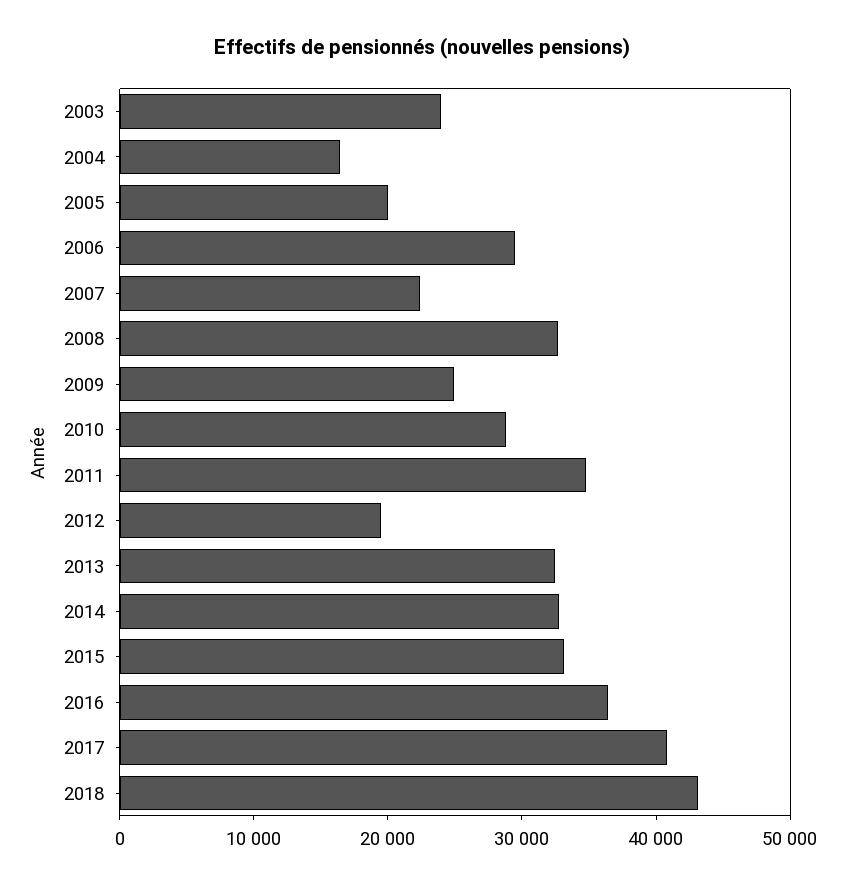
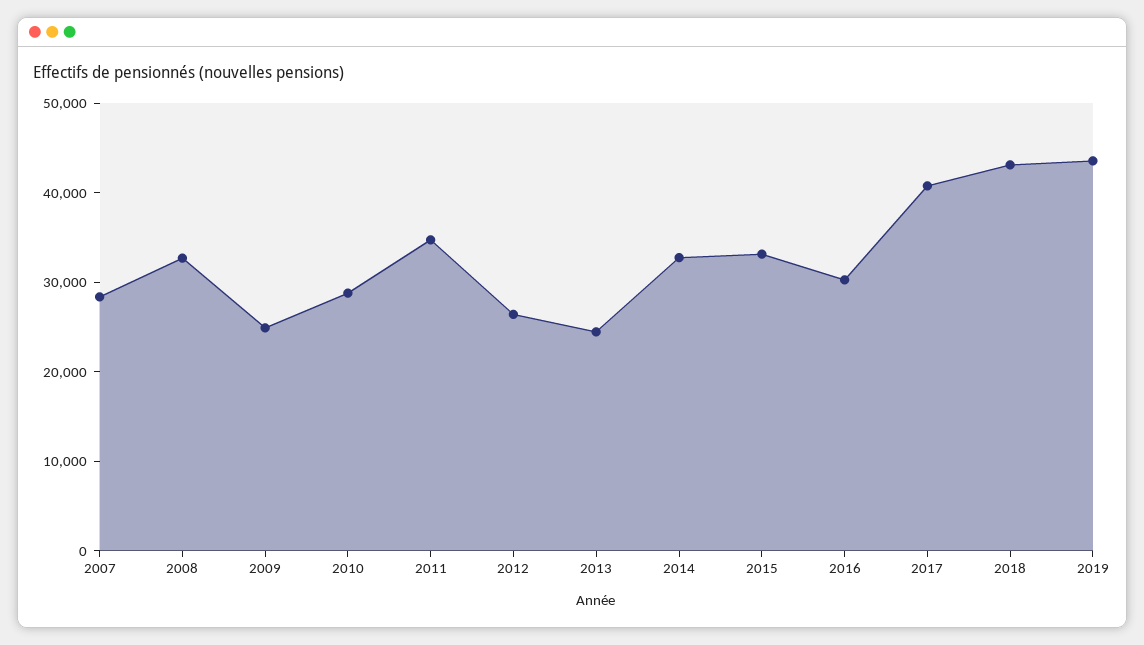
2003: 24000 -> none
2004: 16000 -> none
2005: 20000 -> none
2006: 30000 -> none
2007: 22000 -> 28000
2012: 20000 -> 26000
2013: 32000 -> 24000
2016: 36000 -> 30000
2019: none -> 44000

